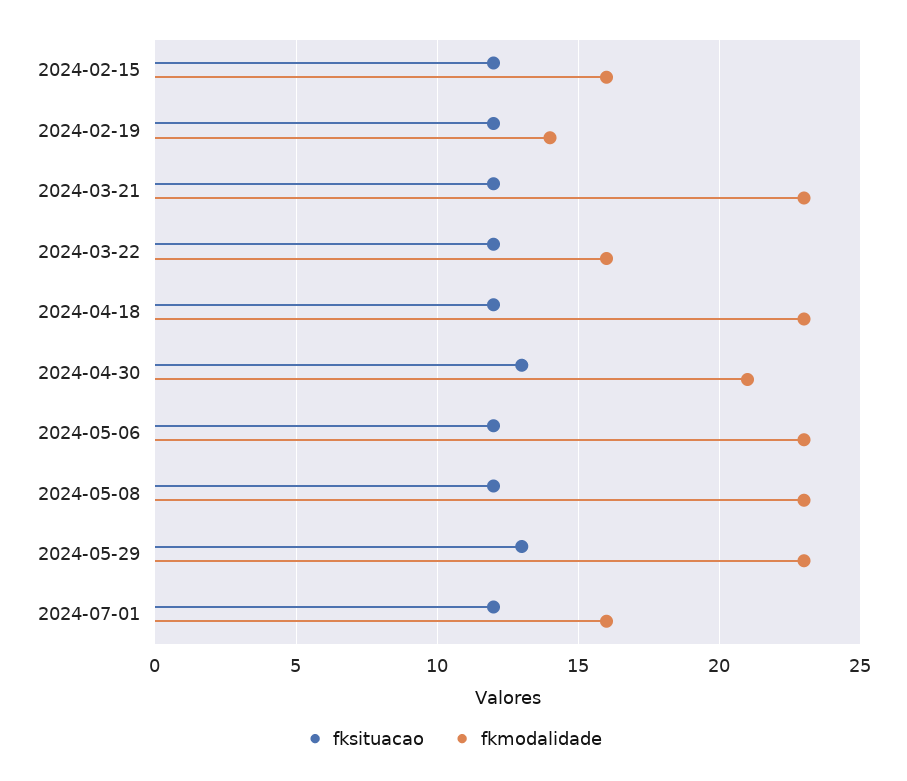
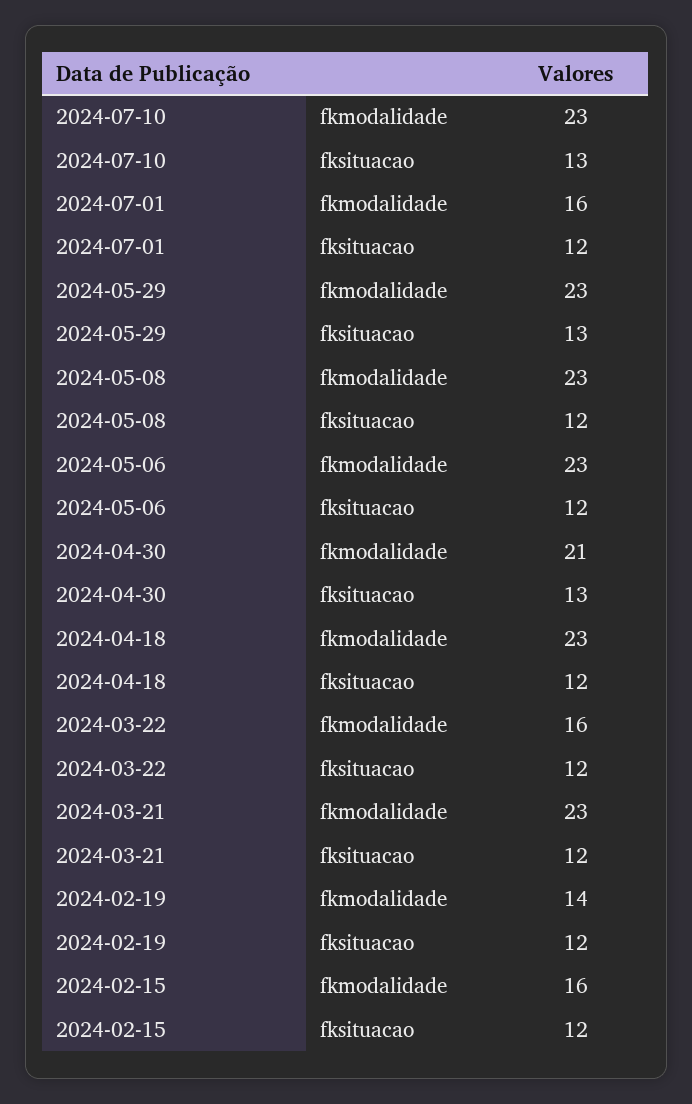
fkmodalidade, 2024-07-10: none -> 23
fksituacao, 2024-07-10: none -> 13

